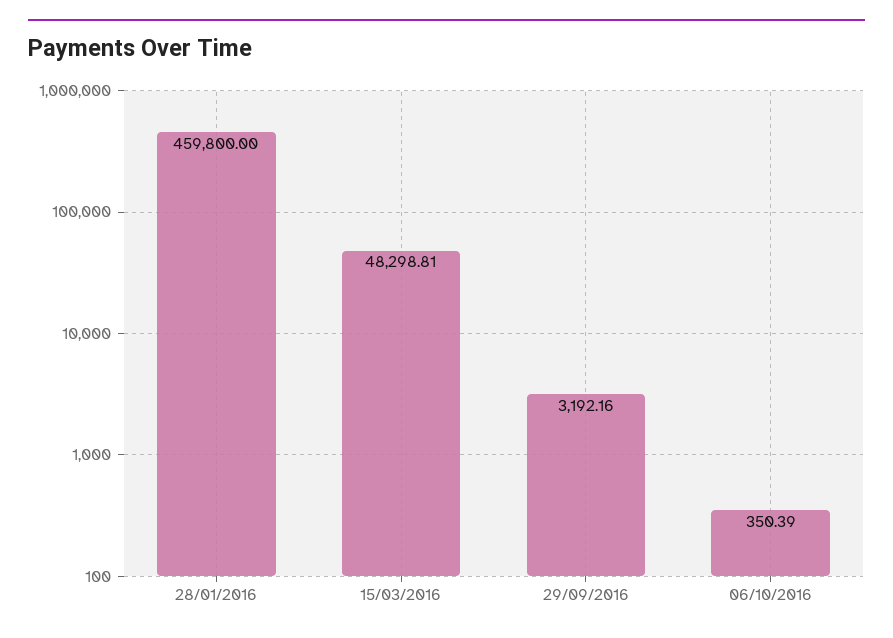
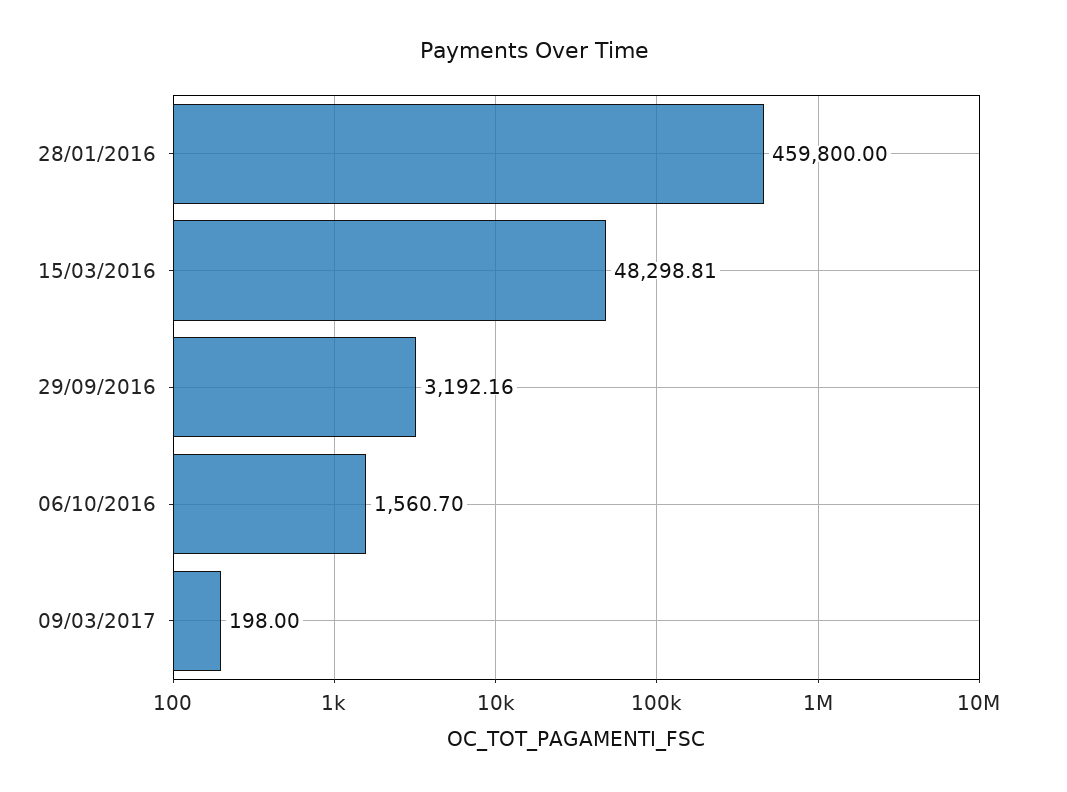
06/10/2016: 350.39 -> 1560.7
09/03/2017: none -> 198

